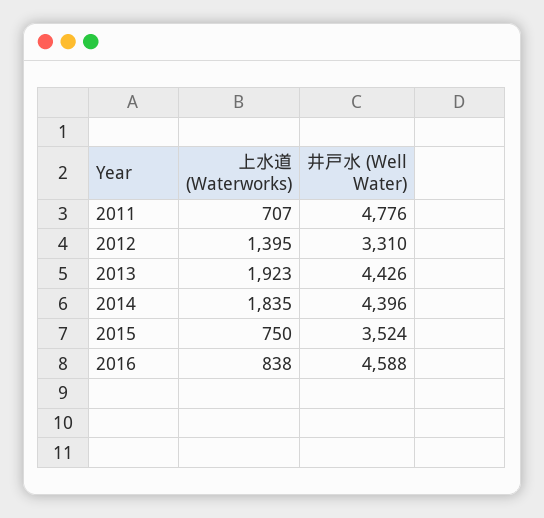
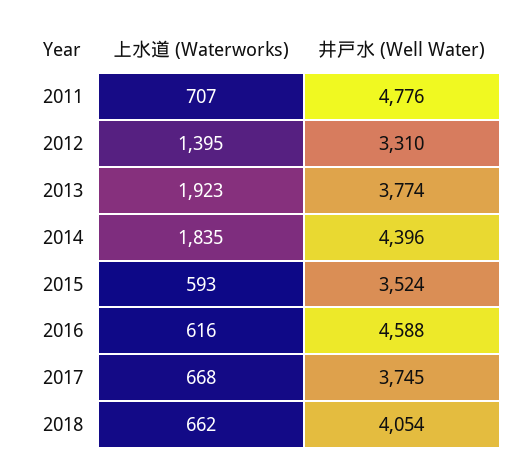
井戸水 (Well Water), 2013: 4426 -> 3774
上水道 (Waterworks), 2015: 750 -> 593
上水道 (Waterworks), 2016: 838 -> 616
上水道 (Waterworks), 2017: none -> 668
井戸水 (Well Water), 2017: none -> 3745
上水道 (Waterworks), 2018: none -> 662
井戸水 (Well Water), 2018: none -> 4054

